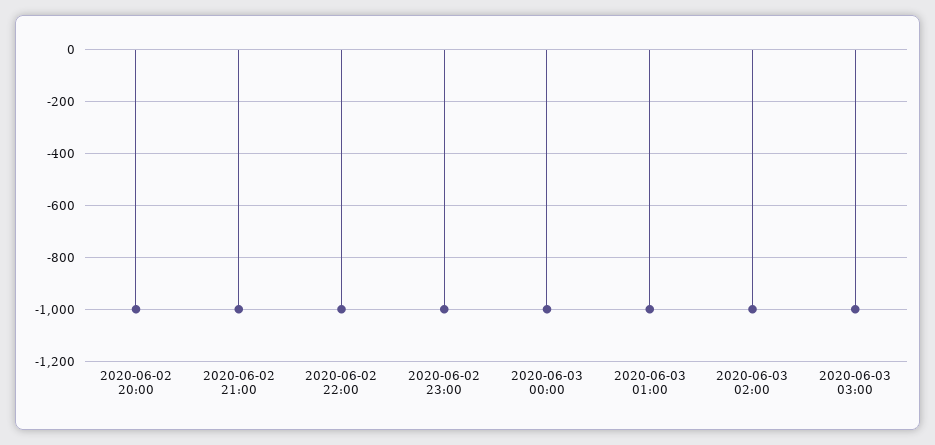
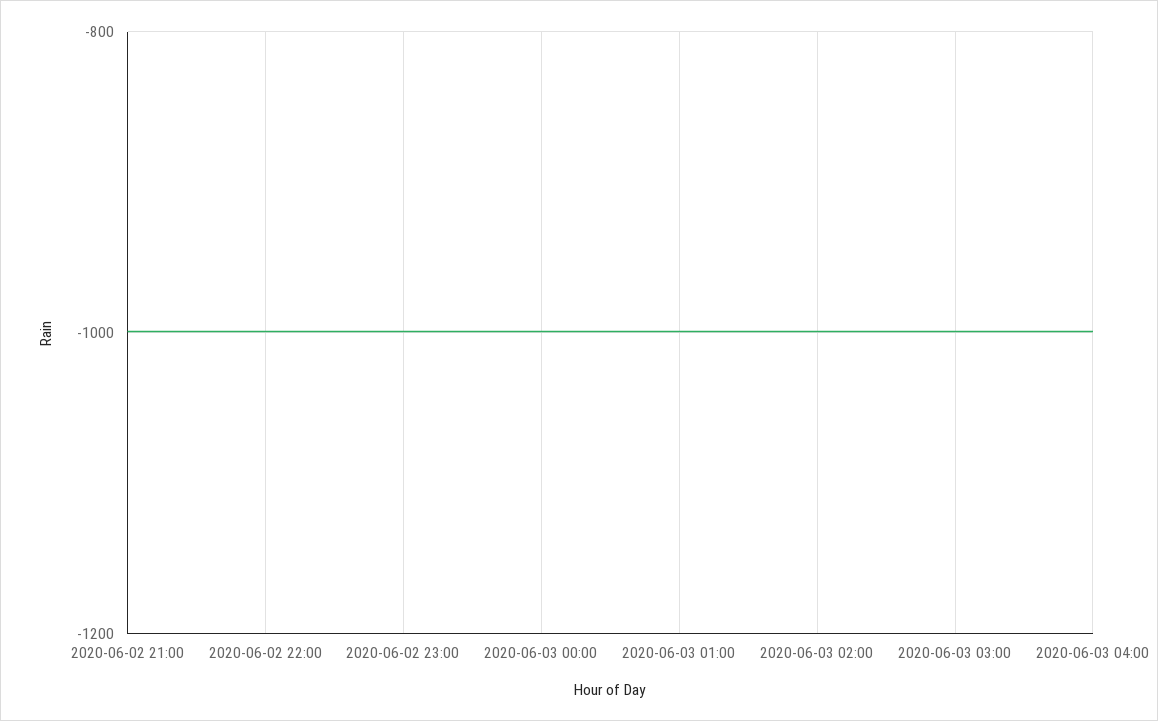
2020-06-02 20:00: -1000 -> none
2020-06-03 04:00: none -> -1000

